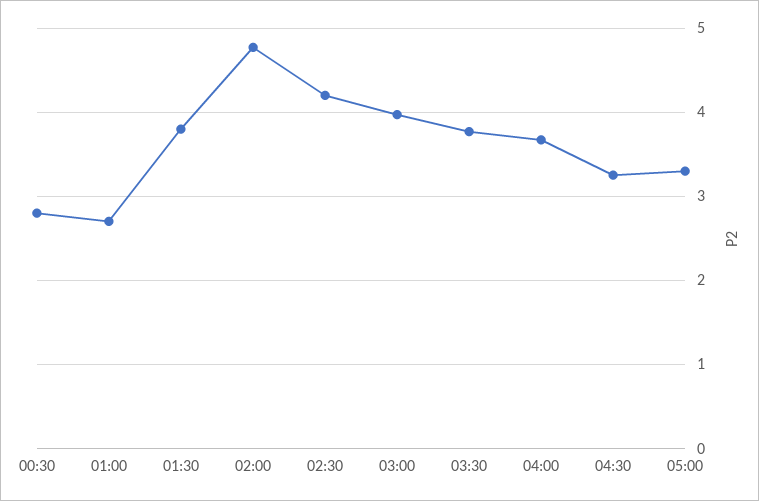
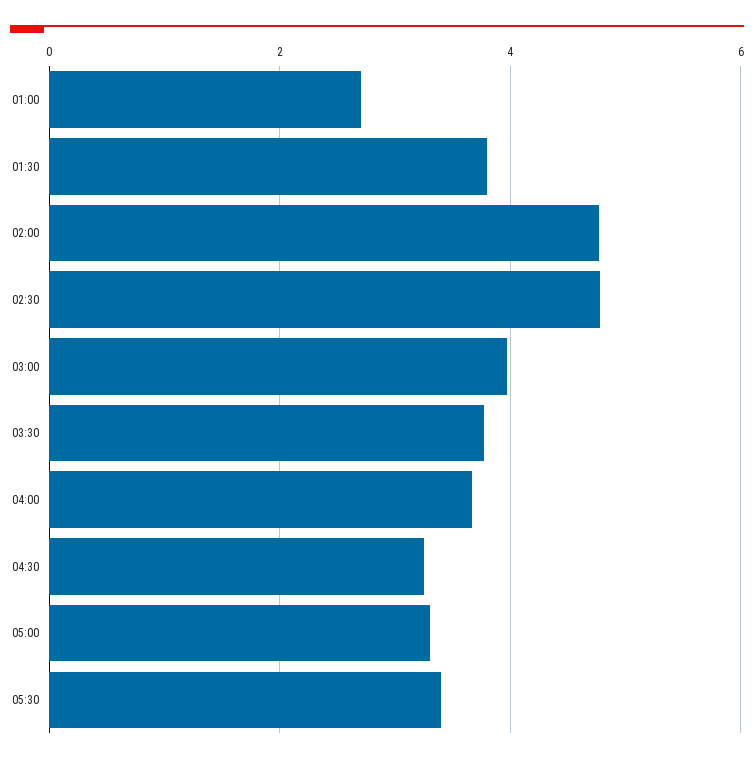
00:30: 2.8 -> none
02:30: 4.2 -> 4.8
05:30: none -> 3.4

